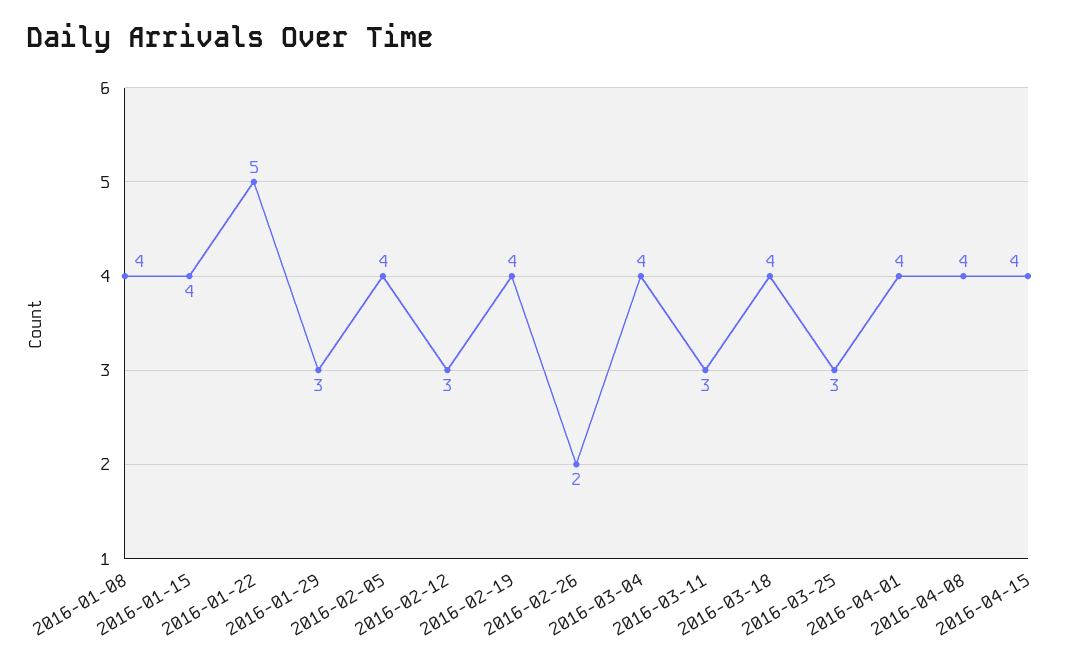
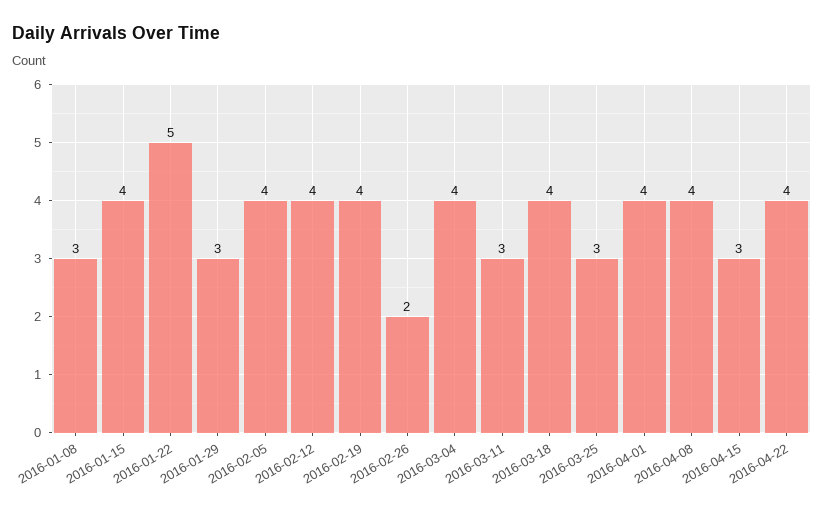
2016-01-08: 4 -> 3
2016-02-12: 3 -> 4
2016-04-15: 4 -> 3
2016-04-22: none -> 4

